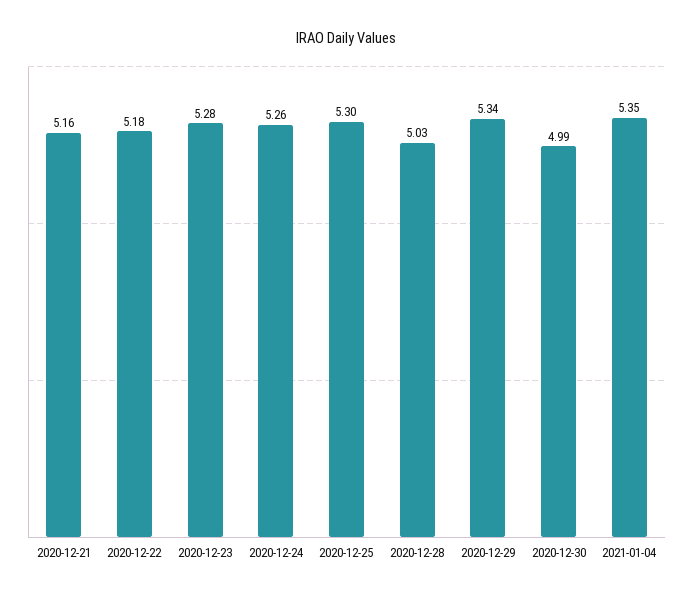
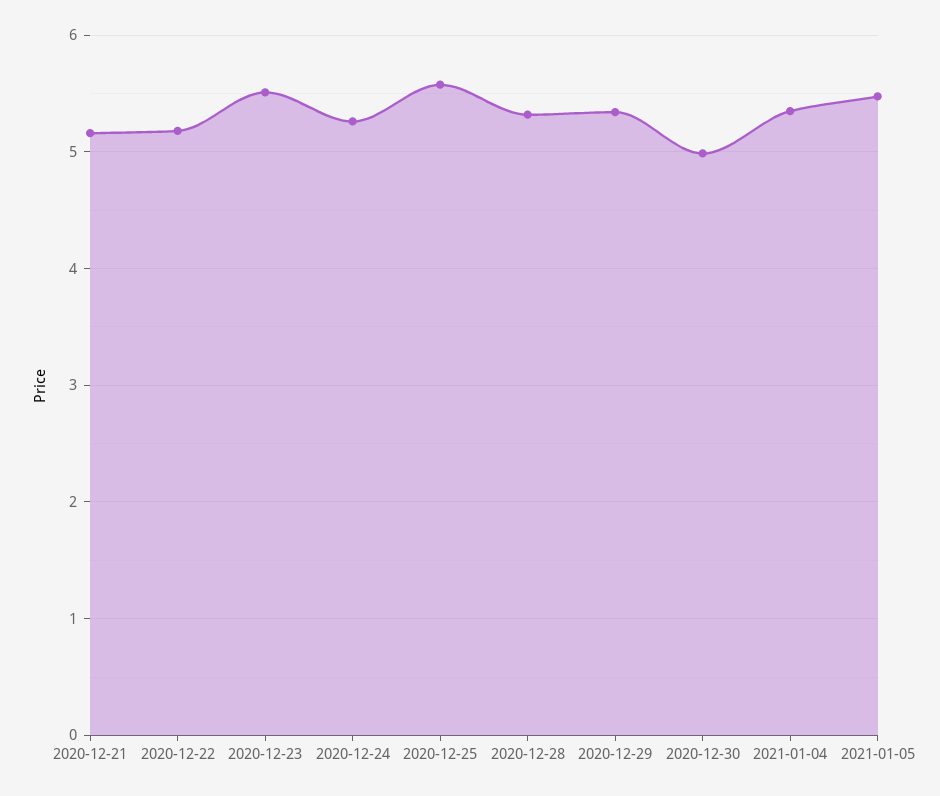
2020-12-23: 5.28 -> 5.5
2020-12-25: 5.3 -> 5.6
2020-12-28: 5.03 -> 5.3
2021-01-05: none -> 5.5

